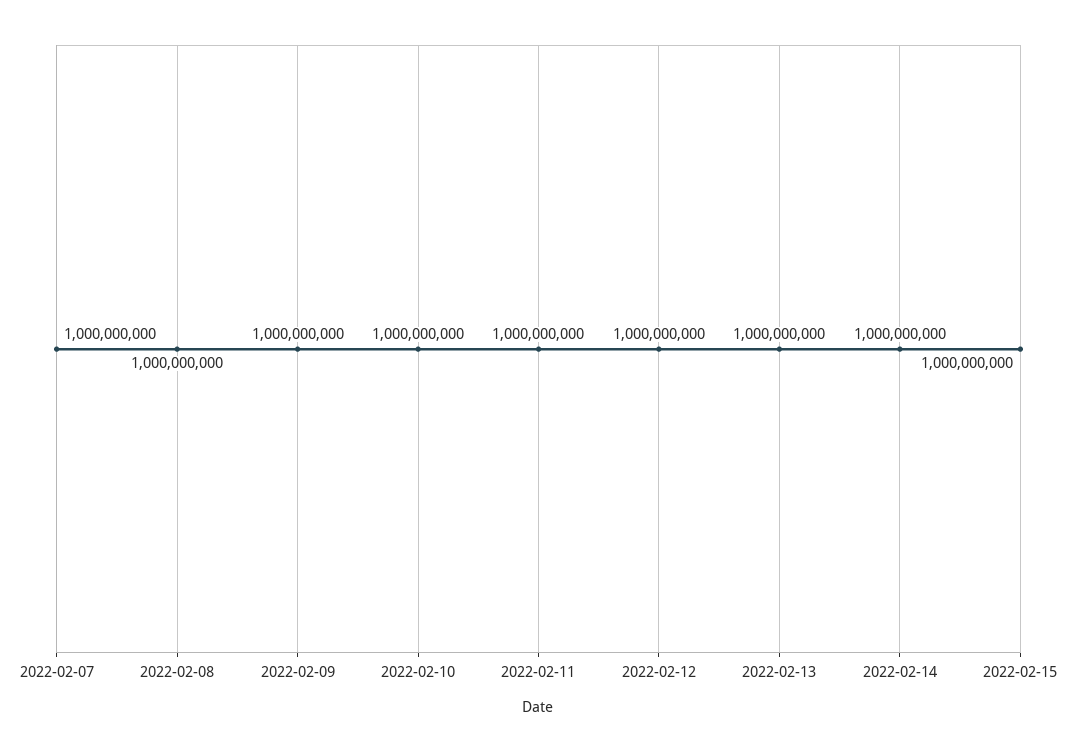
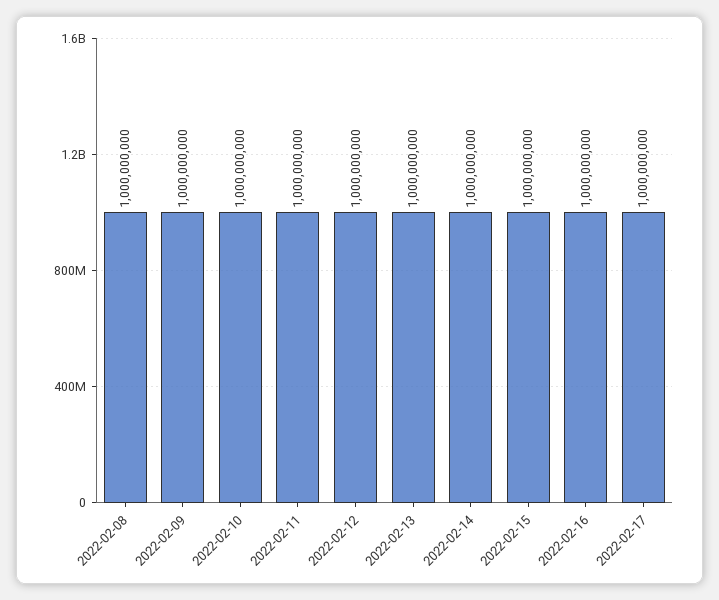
2022-02-07: 1000000000 -> none
2022-02-16: none -> 1000000000
2022-02-17: none -> 1000000000

